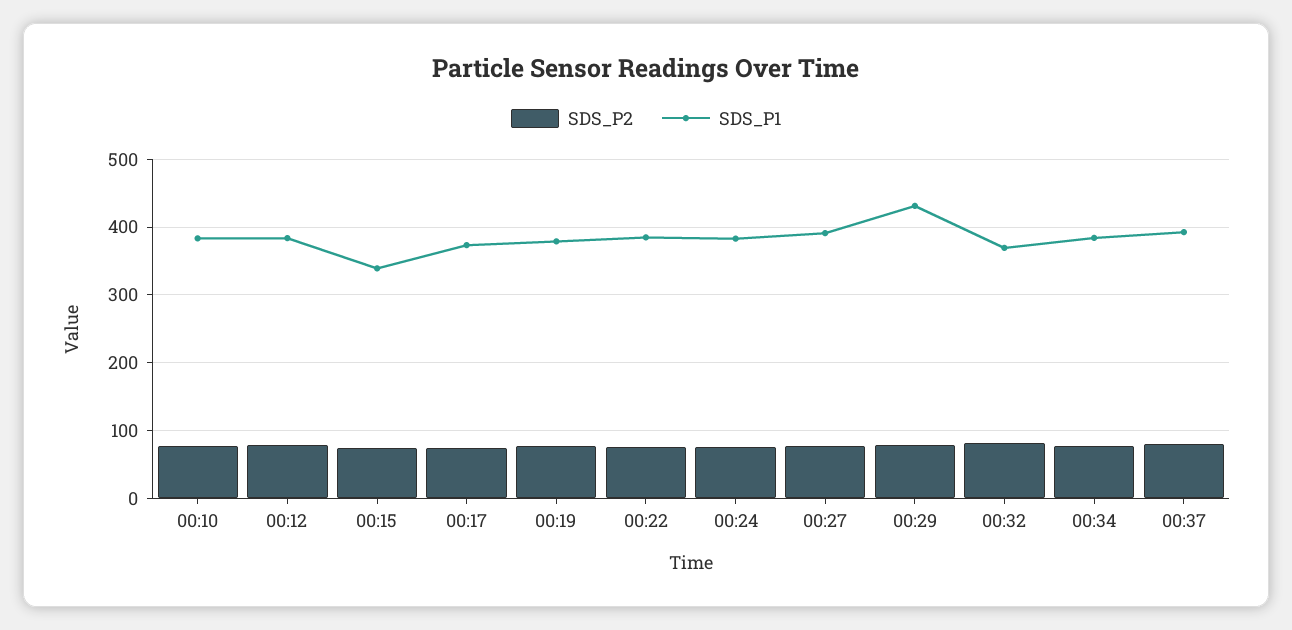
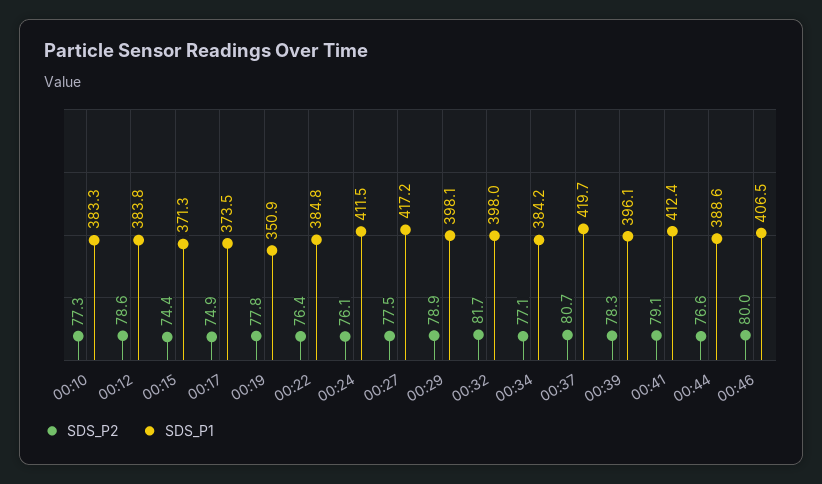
SDS_P1, 00:15: 340 -> 371.3
SDS_P1, 00:19: 380 -> 350.9
SDS_P1, 00:24: 380 -> 411.5
SDS_P1, 00:27: 390 -> 417.2
SDS_P1, 00:29: 430 -> 398.1
SDS_P1, 00:32: 370 -> 398
SDS_P1, 00:37: 390 -> 419.7
SDS_P2, 00:39: none -> 78.3
SDS_P1, 00:39: none -> 396.1
SDS_P2, 00:41: none -> 79.1
SDS_P1, 00:41: none -> 412.4
SDS_P2, 00:44: none -> 76.6
SDS_P1, 00:44: none -> 388.6
SDS_P2, 00:46: none -> 80
SDS_P1, 00:46: none -> 406.5

